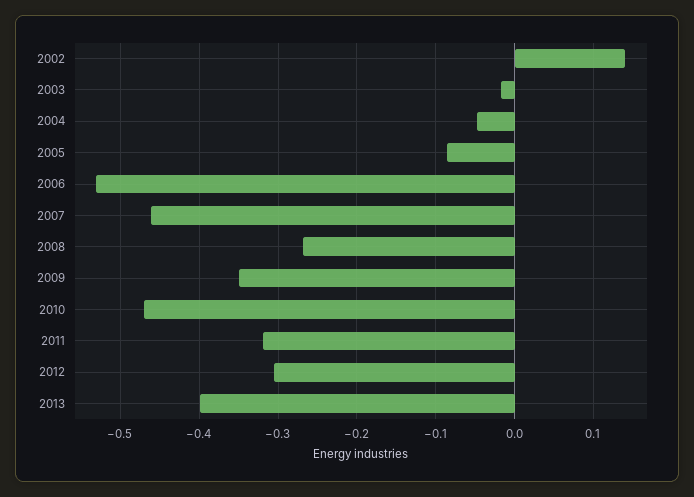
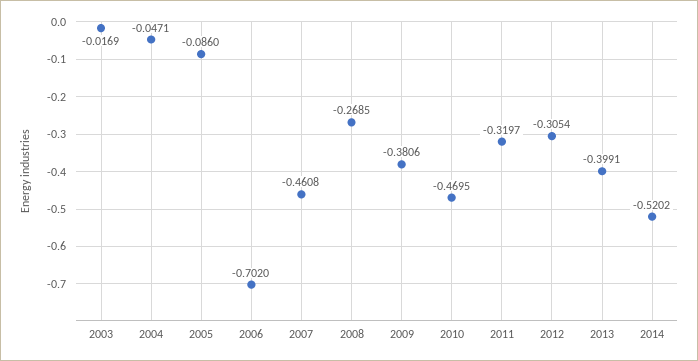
2002: 0.14 -> none
2006: -0.53 -> -0.702
2009: -0.35 -> -0.3806
2014: none -> -0.5202

